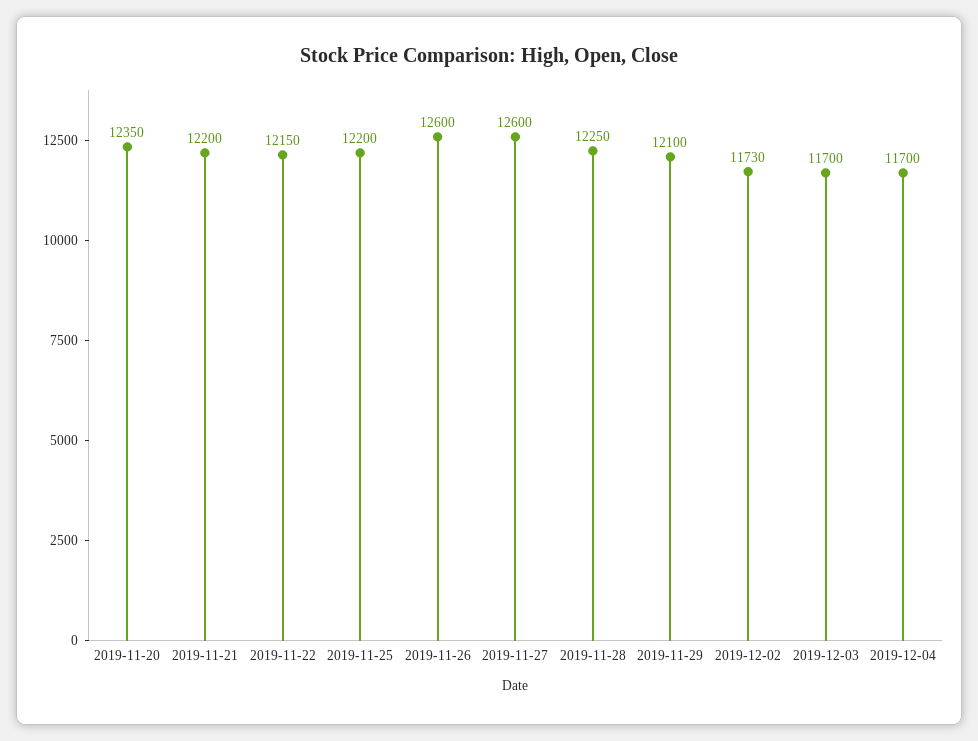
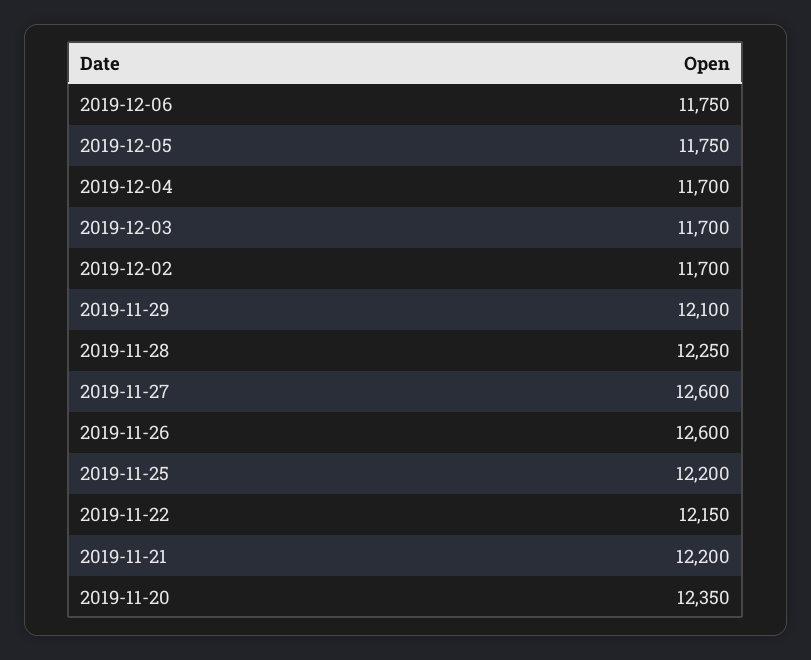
2019-12-02: 11730 -> 11700
2019-12-06: none -> 11750
2019-12-05: none -> 11750

